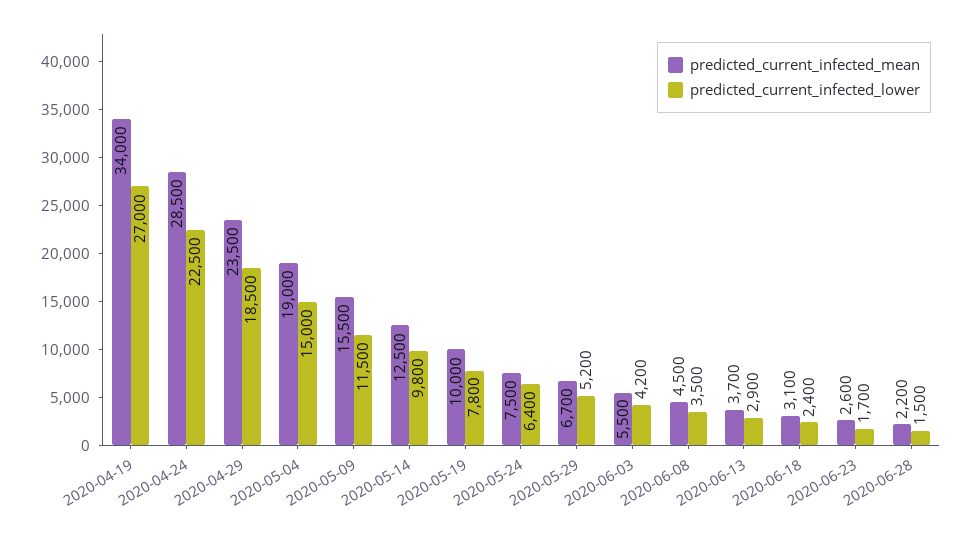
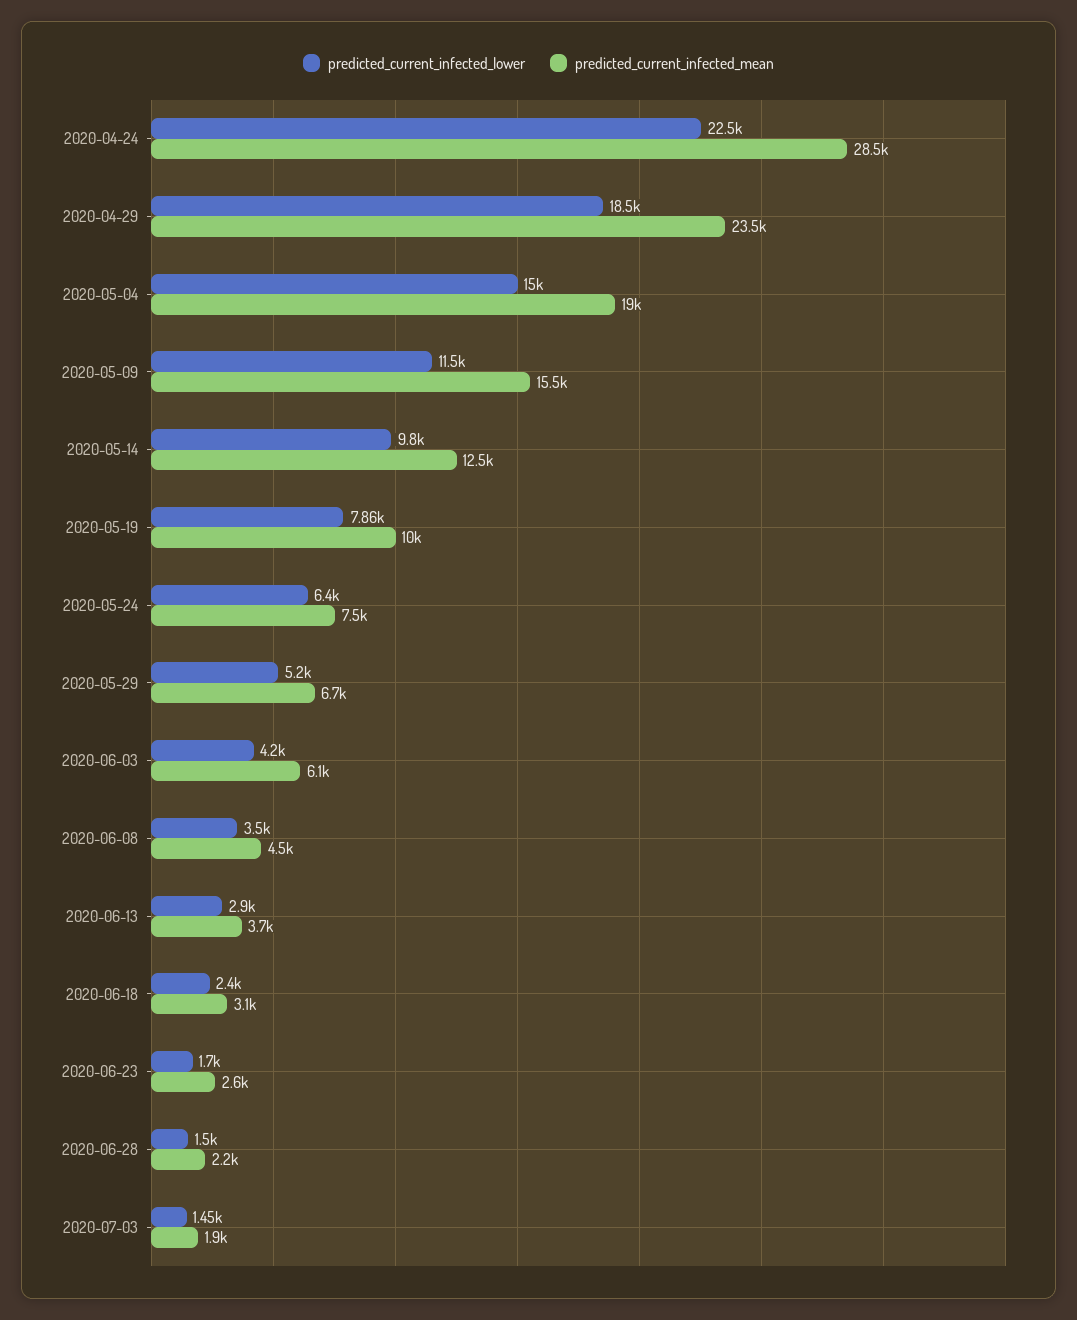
predicted_current_infected_mean, 2020-04-19: 34000 -> none
predicted_current_infected_lower, 2020-04-19: 27000 -> none
predicted_current_infected_lower, 2020-05-19: 7800 -> 7860
predicted_current_infected_mean, 2020-06-03: 5500 -> 6100
predicted_current_infected_lower, 2020-07-03: none -> 1450
predicted_current_infected_mean, 2020-07-03: none -> 1900

